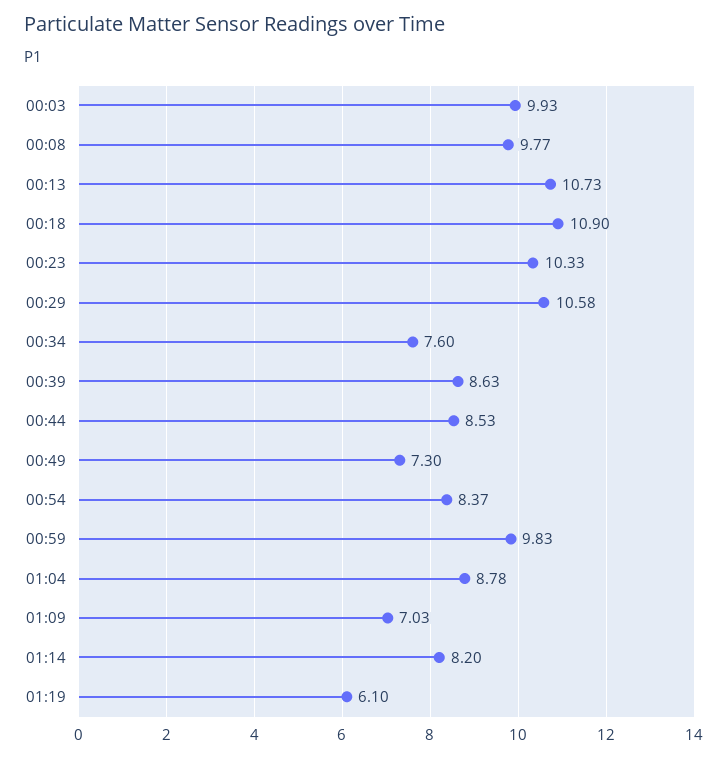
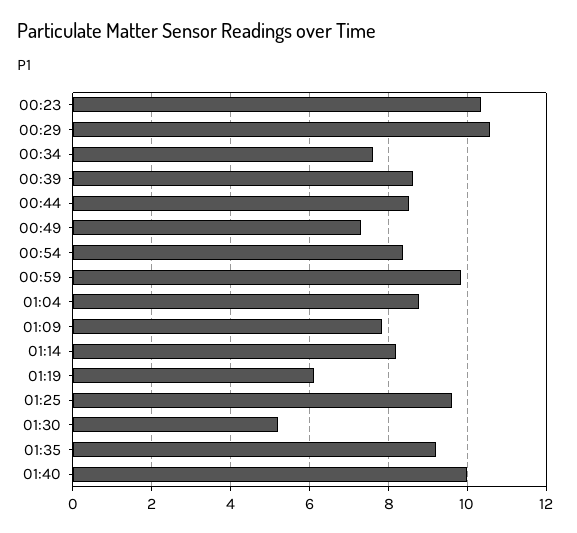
00:03: 9.93 -> none
00:08: 9.77 -> none
00:13: 10.73 -> none
00:18: 10.9 -> none
01:09: 7.03 -> 7.8
01:25: none -> 9.6
01:30: none -> 5.2
01:35: none -> 9.2
01:40: none -> 10

